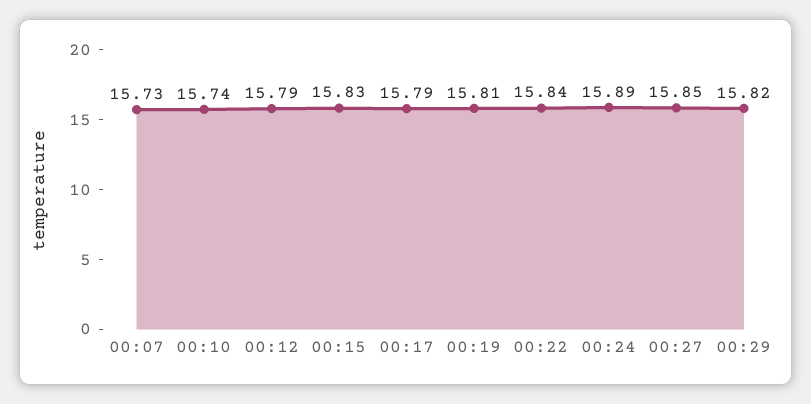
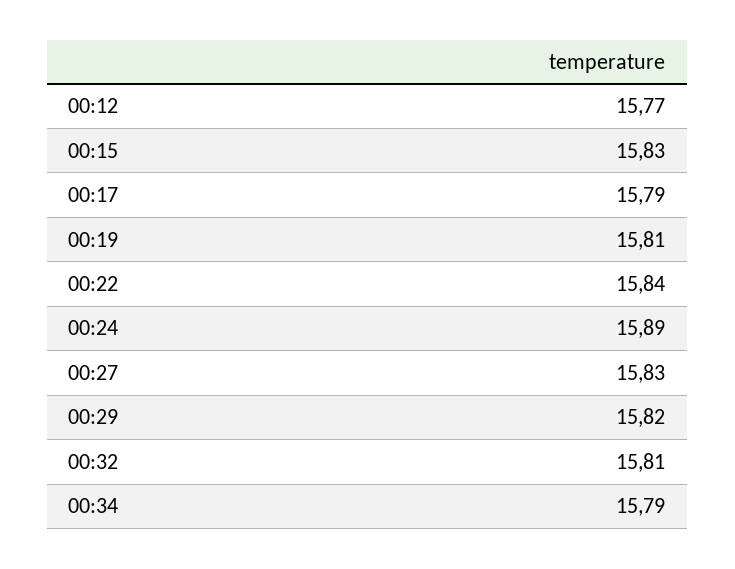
00:07: 15.73 -> none
00:10: 15.74 -> none
00:12: 15.79 -> 15.77
00:27: 15.85 -> 15.83
00:32: none -> 15.81
00:34: none -> 15.79

